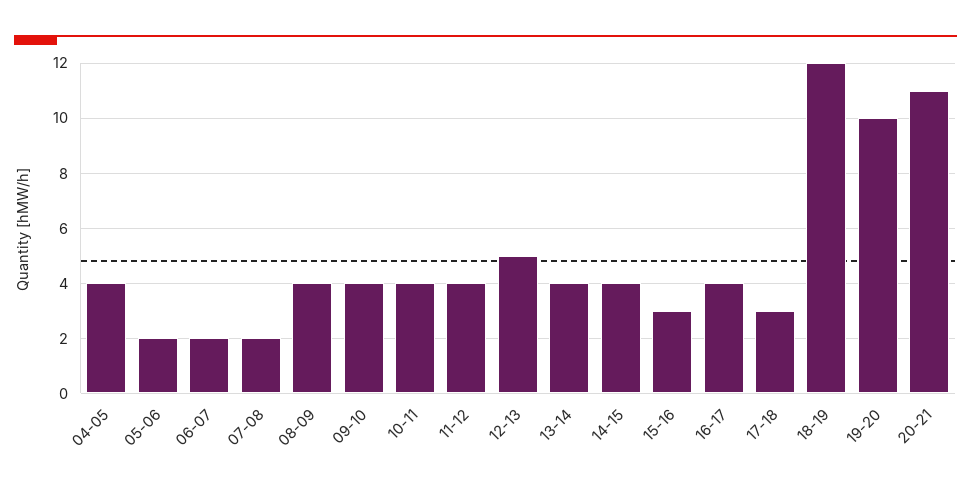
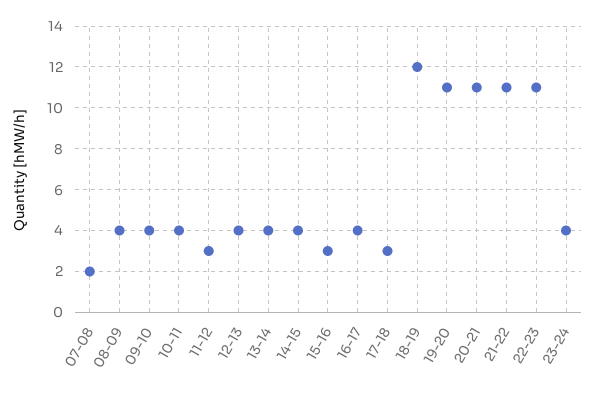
04-05: 4 -> none
05-06: 2 -> none
06-07: 2 -> none
11-12: 4 -> 3
12-13: 5 -> 4
19-20: 10 -> 11
21-22: none -> 11
22-23: none -> 11
23-24: none -> 4

